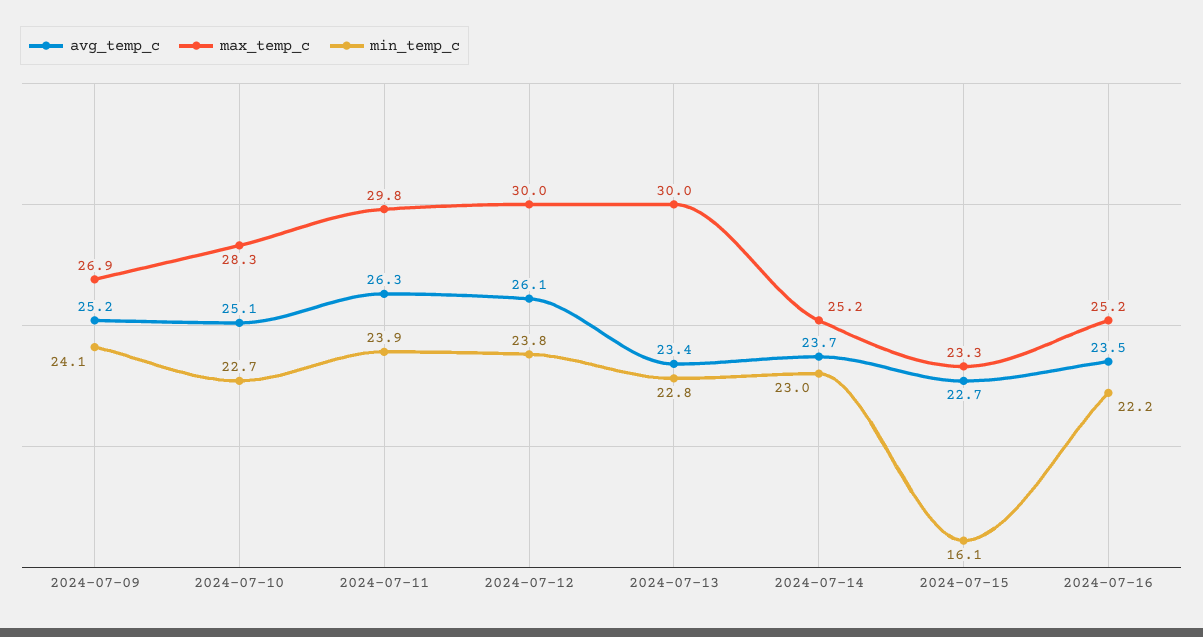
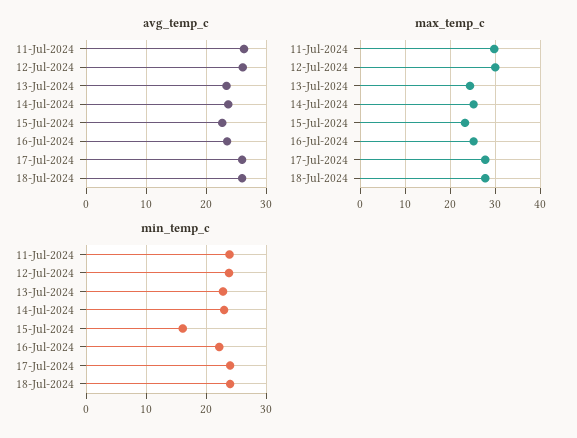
avg_temp_c, 2024-07-09: 25.2 -> none
max_temp_c, 2024-07-09: 26.9 -> none
min_temp_c, 2024-07-09: 24.1 -> none
avg_temp_c, 2024-07-10: 25.1 -> none
max_temp_c, 2024-07-10: 28.3 -> none
min_temp_c, 2024-07-10: 22.7 -> none
max_temp_c, 2024-07-13: 30 -> 24
avg_temp_c, 17-Jul-2024: none -> 26
avg_temp_c, 18-Jul-2024: none -> 26
max_temp_c, 17-Jul-2024: none -> 28
max_temp_c, 18-Jul-2024: none -> 28
min_temp_c, 17-Jul-2024: none -> 24
min_temp_c, 18-Jul-2024: none -> 24

